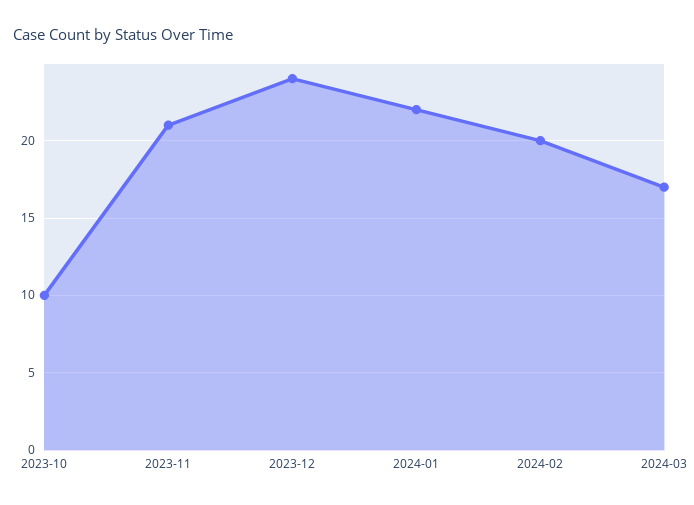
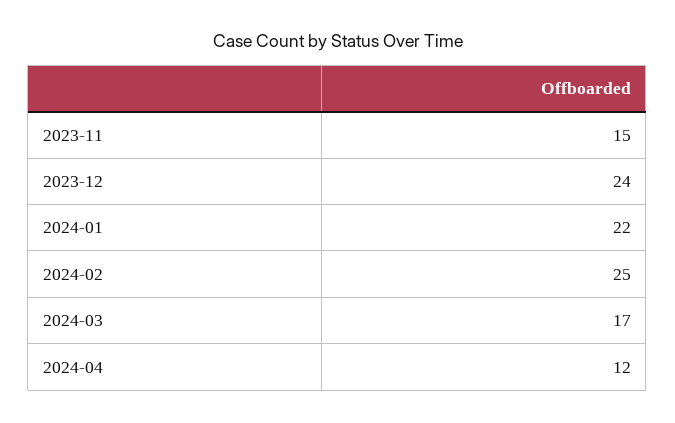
2023-10: 10 -> none
2023-11: 21 -> 15
2024-02: 20 -> 25
2024-04: none -> 12

